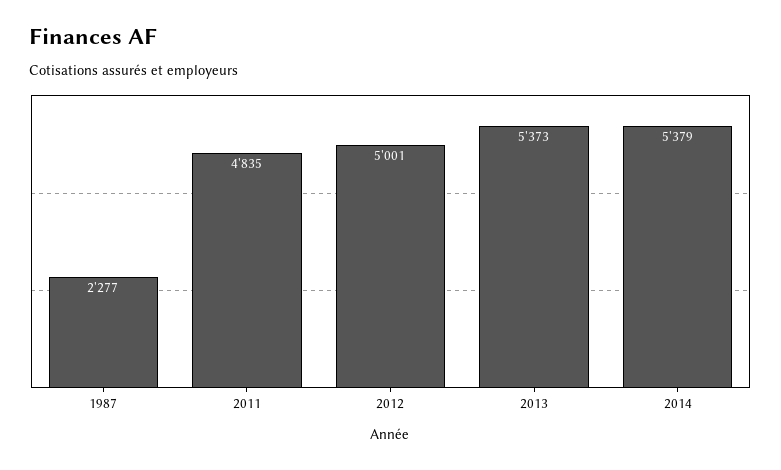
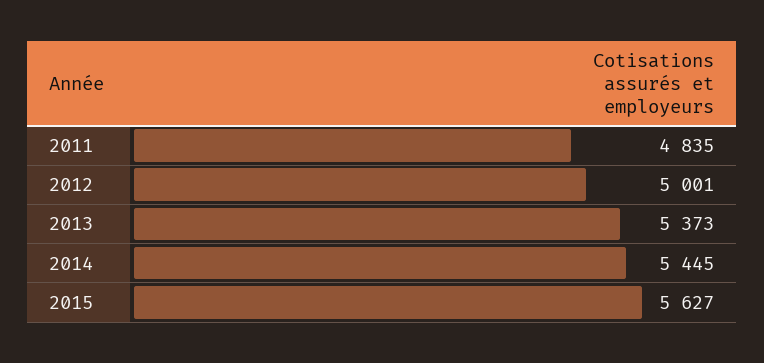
1987: 2277 -> none
2014: 5379 -> 5445
2015: none -> 5627

